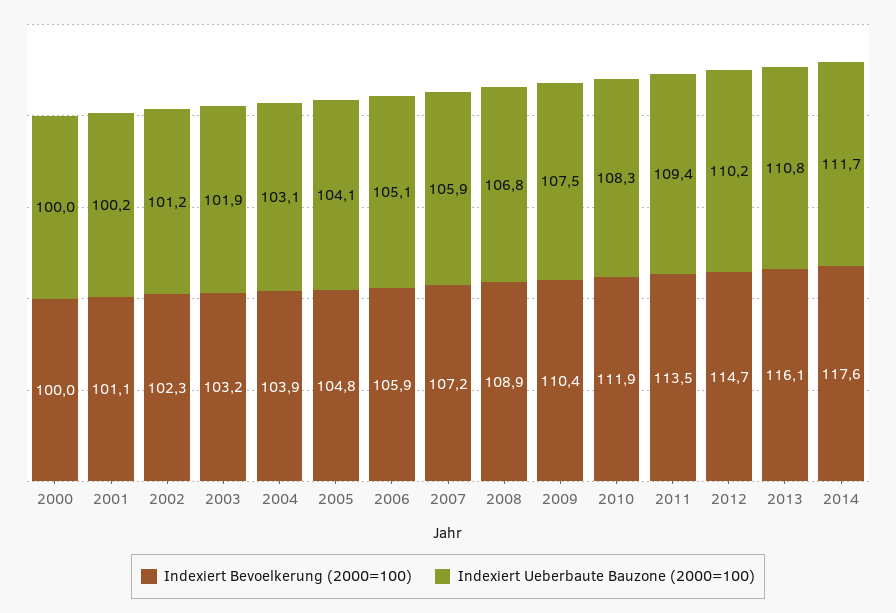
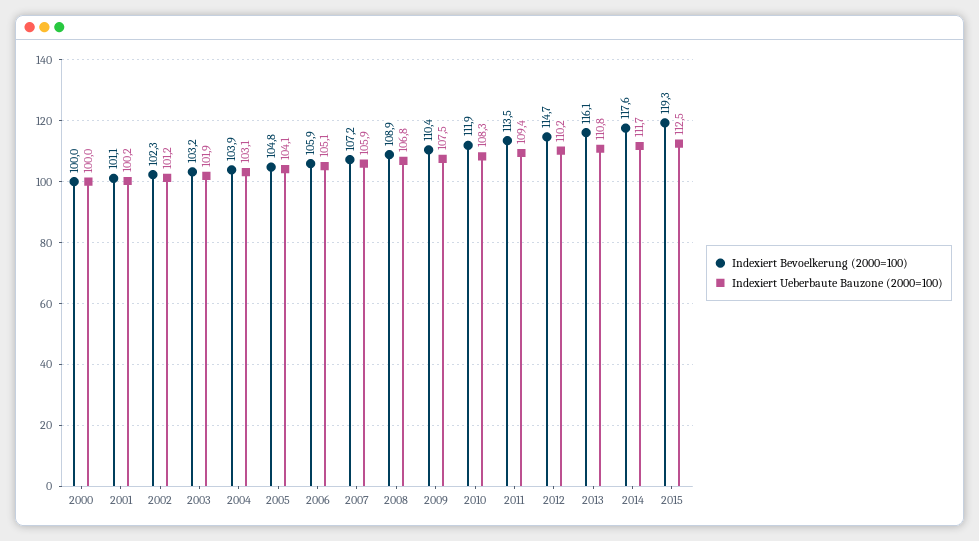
Indexiert Bevoelkerung (2000=100), 2015: none -> 119.3
Indexiert Ueberbaute Bauzone (2000=100), 2015: none -> 112.5

